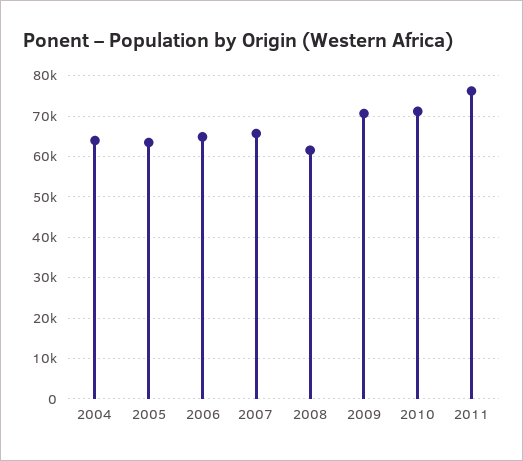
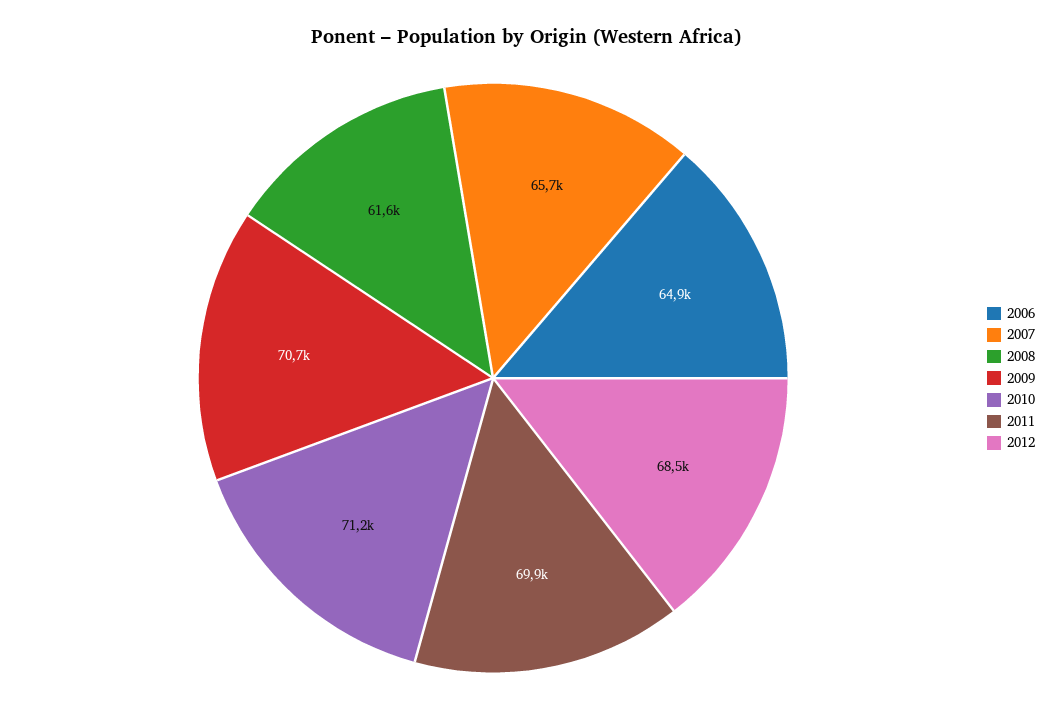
2004: 64000 -> none
2005: 64000 -> none
2011: 76000 -> 69900
2012: none -> 68500

